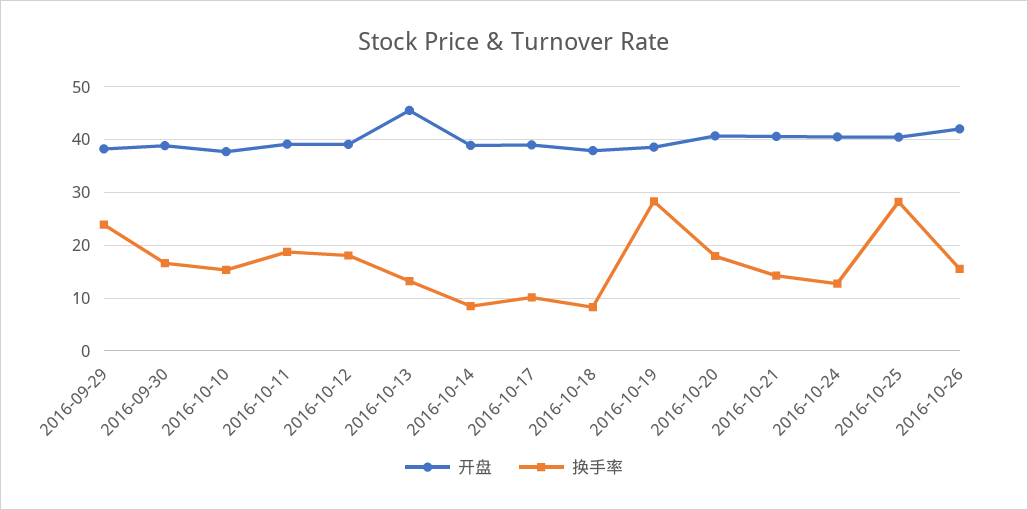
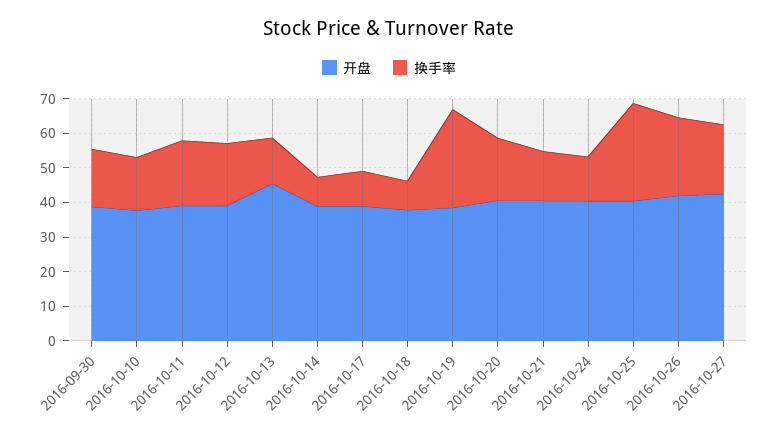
开盘, 2016-09-29: 38 -> none
换手率, 2016-09-29: 24 -> none
换手率, 2016-10-26: 16 -> 22.5
开盘, 2016-10-27: none -> 42.5
换手率, 2016-10-27: none -> 20

